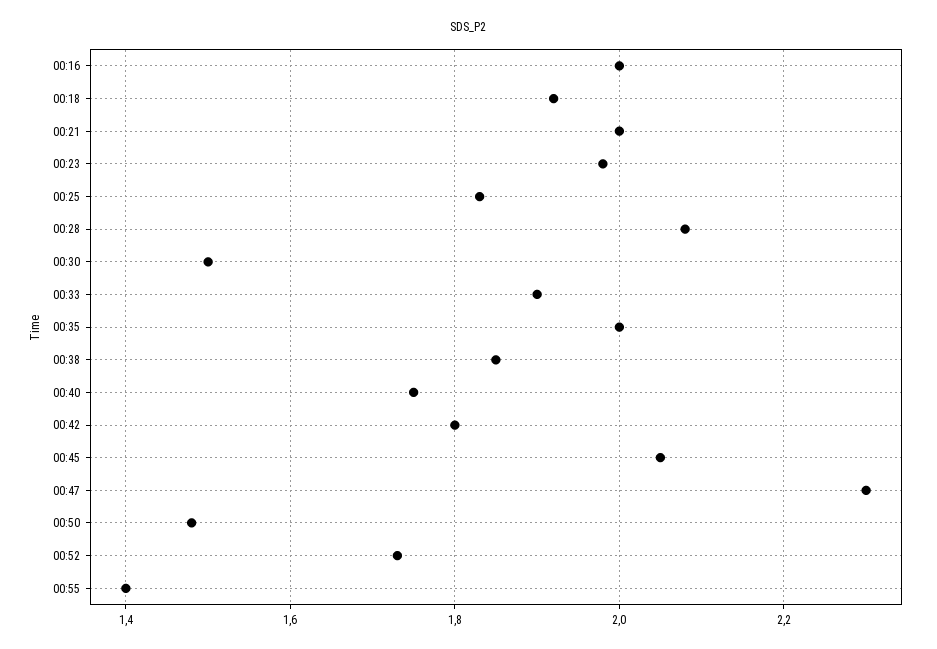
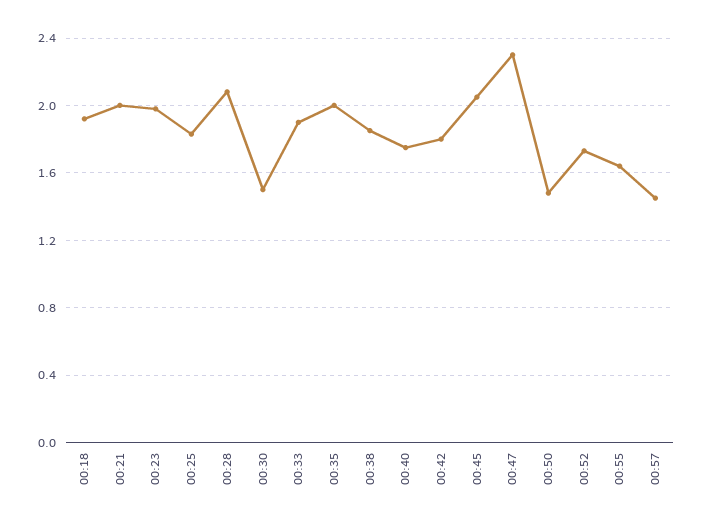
00:16: 2 -> none
00:55: 1.4 -> 1.65
00:57: none -> 1.45

